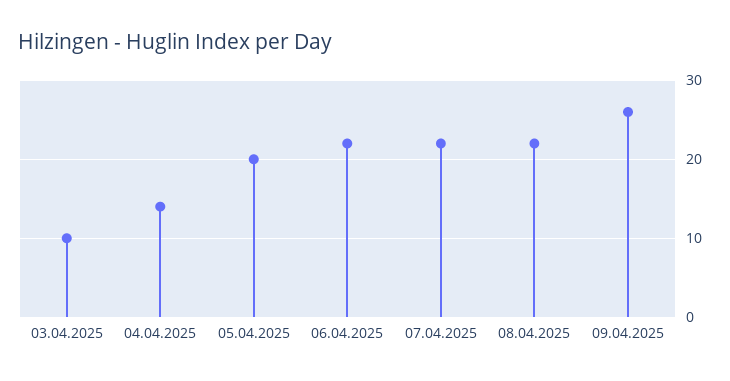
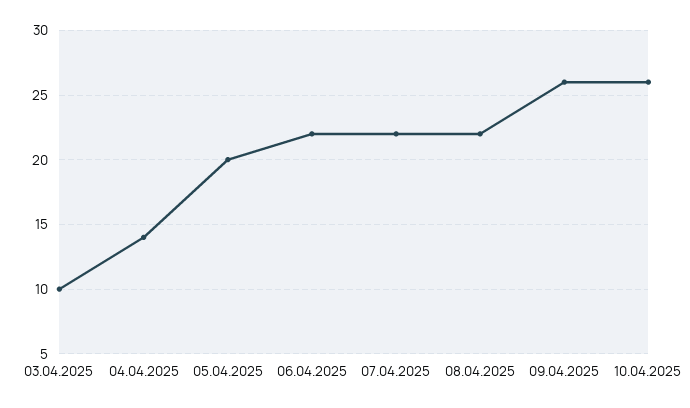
10.04.2025: none -> 26

